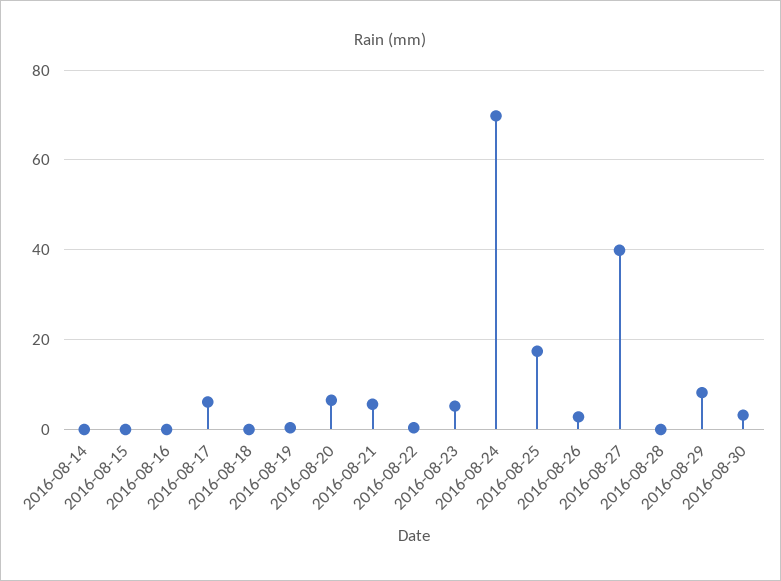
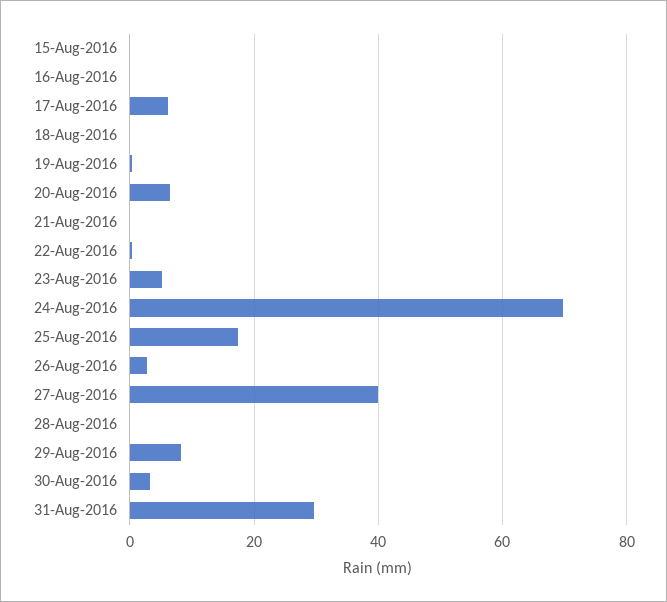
2016-08-14: 0 -> none
2016-08-21: 6 -> 0
31-Aug-2016: none -> 30

